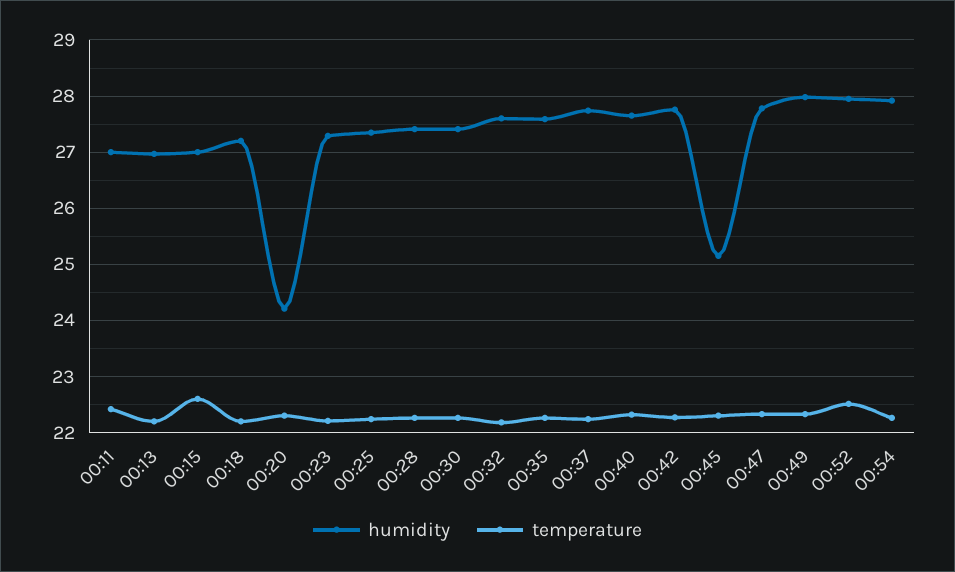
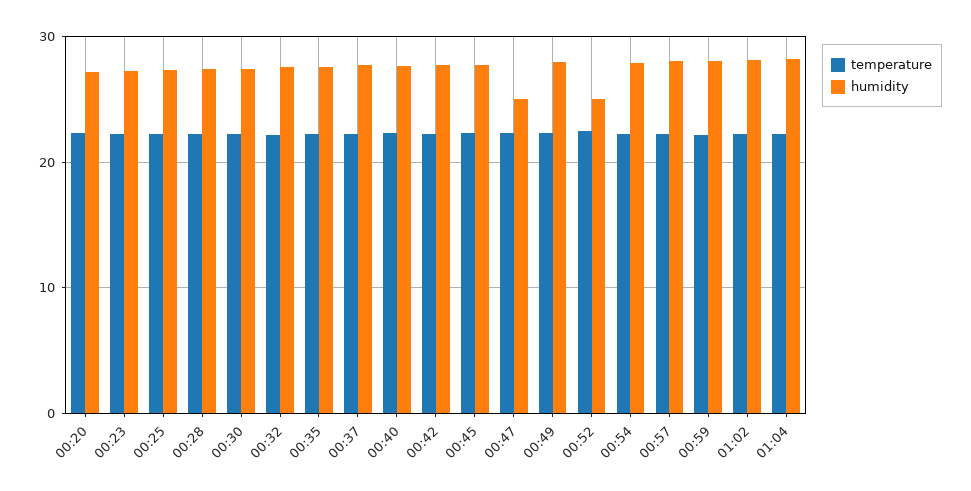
humidity, 00:11: 27 -> none
temperature, 00:11: 22.4 -> none
humidity, 00:13: 27 -> none
temperature, 00:13: 22.2 -> none
humidity, 00:15: 27 -> none
temperature, 00:15: 22.6 -> none
humidity, 00:18: 27.2 -> none
temperature, 00:18: 22.2 -> none
humidity, 00:20: 24.2 -> 27
humidity, 00:45: 25.2 -> 28
humidity, 00:47: 27.8 -> 25
humidity, 00:52: 28 -> 25
temperature, 00:57: none -> 22
humidity, 00:57: none -> 28
temperature, 00:59: none -> 22
humidity, 00:59: none -> 28
temperature, 01:02: none -> 22
humidity, 01:02: none -> 28
temperature, 01:04: none -> 22
humidity, 01:04: none -> 28

